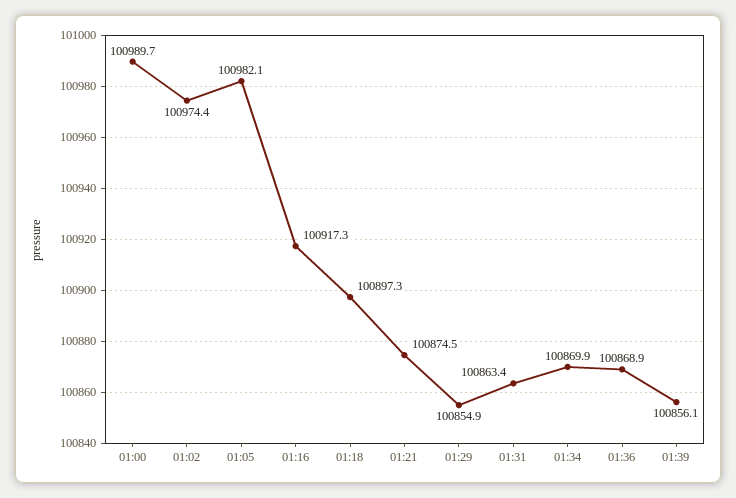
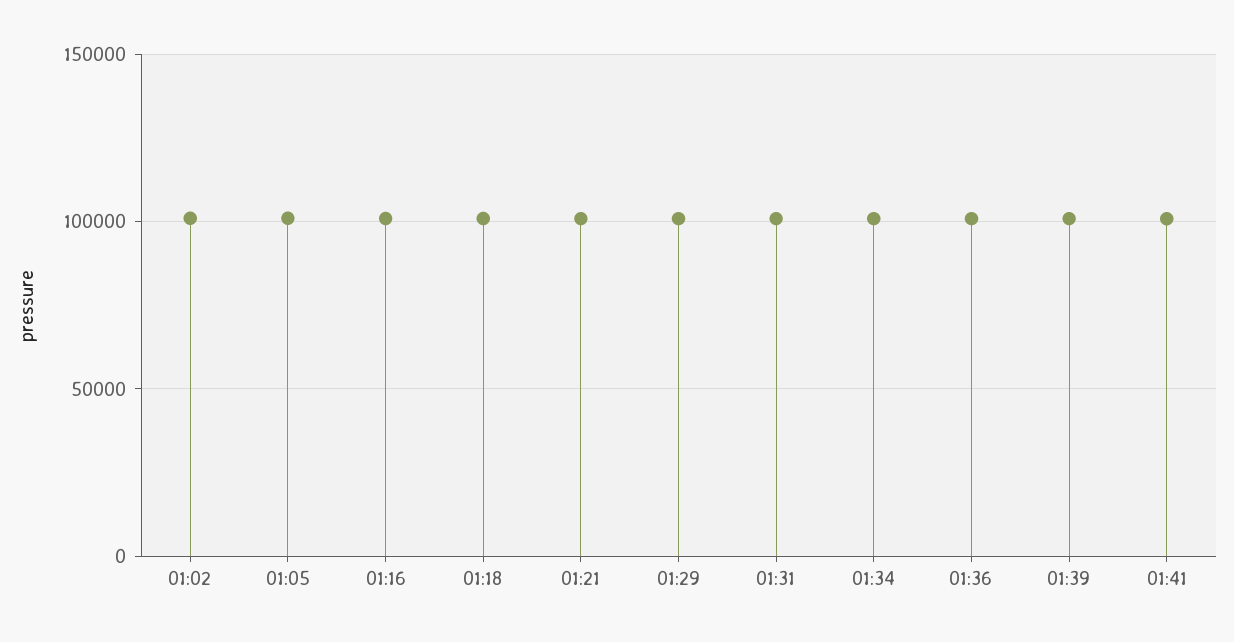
01:00: 100989.7 -> none
01:41: none -> 100000

